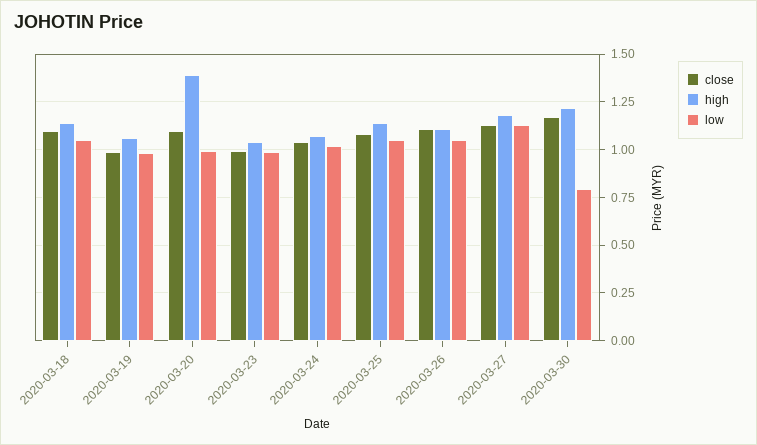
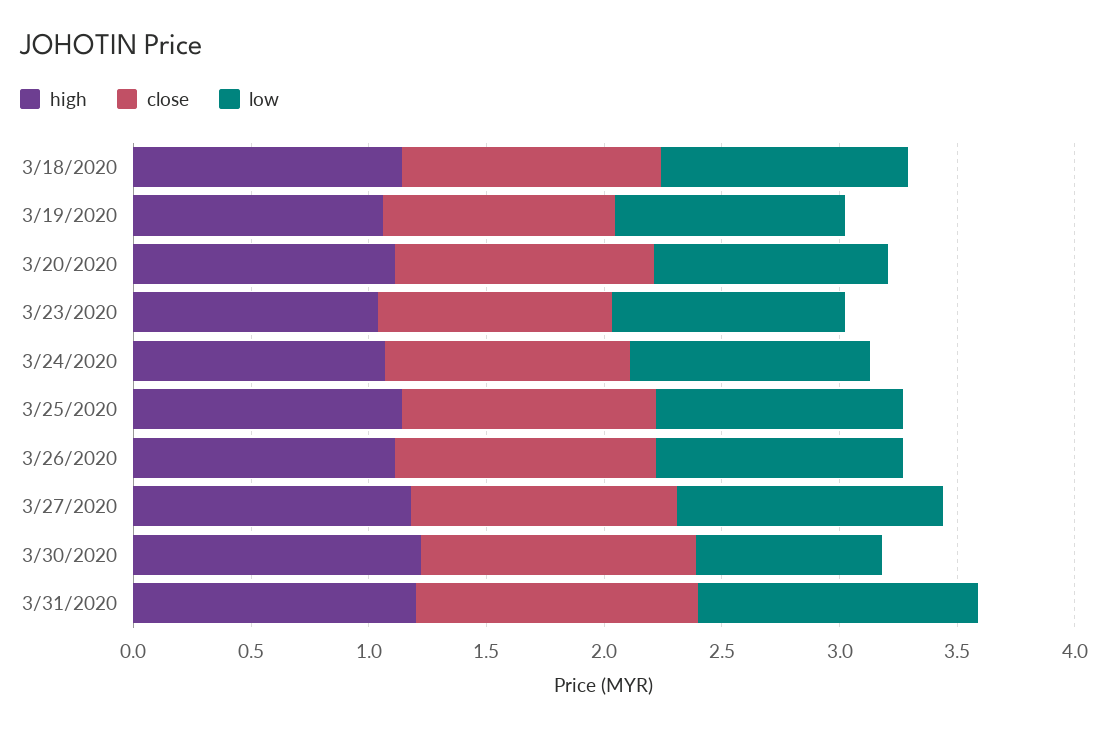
high, 2020-03-20: 1.4 -> 1.1
high, 3/31/2020: none -> 1.2
close, 3/31/2020: none -> 1.2
low, 3/31/2020: none -> 1.2

